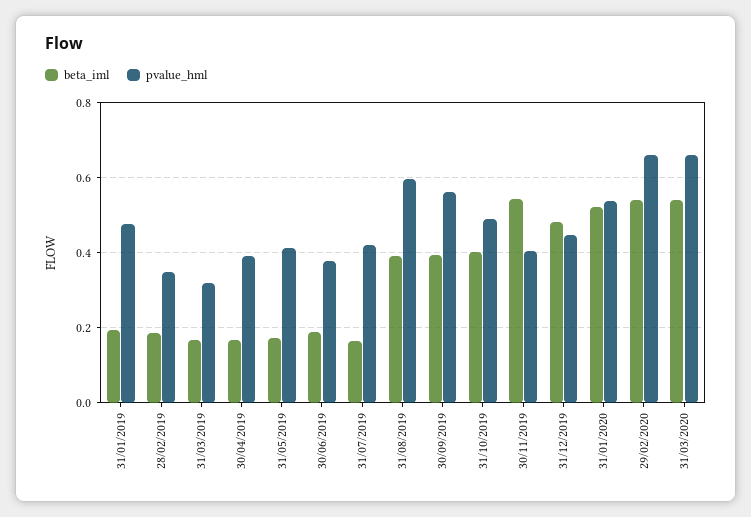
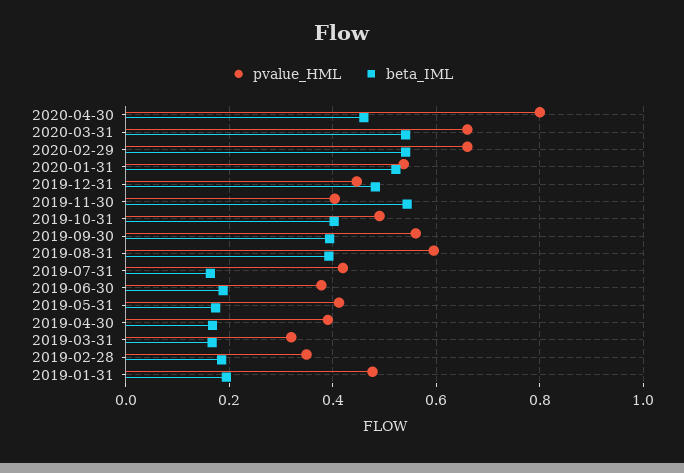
pvalue_hml, 2020-04-30: none -> 0.8
beta_iml, 2020-04-30: none -> 0.46

